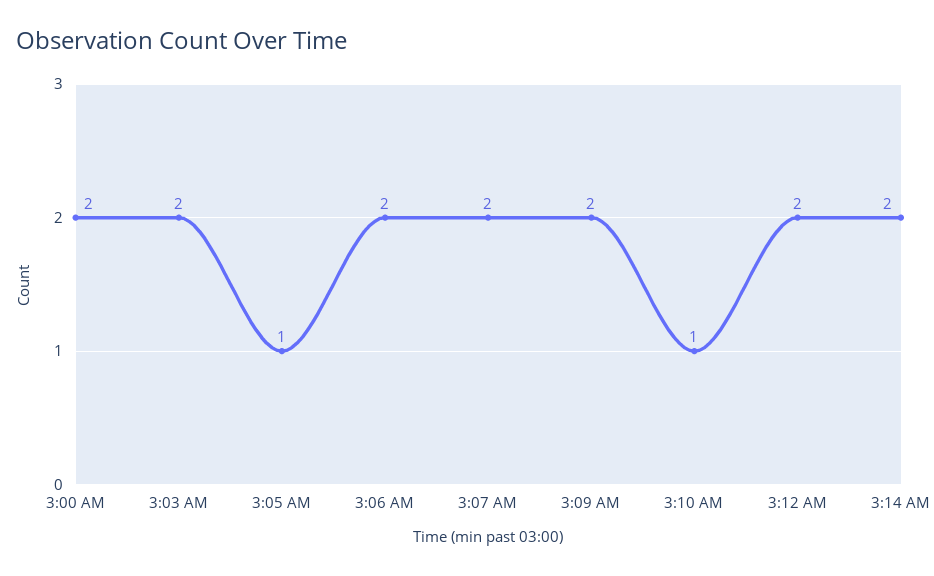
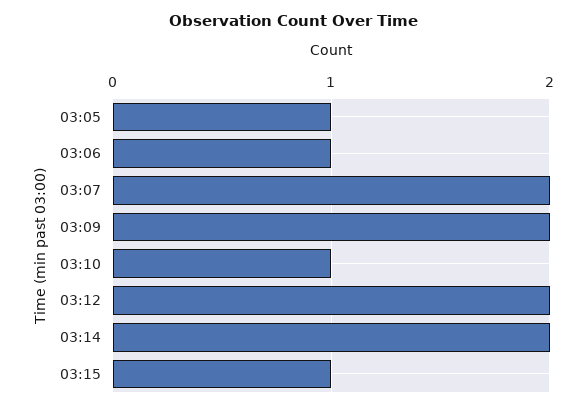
3:00 AM: 2 -> none
3:03 AM: 2 -> none
3:06 AM: 2 -> 1
03:15: none -> 1

